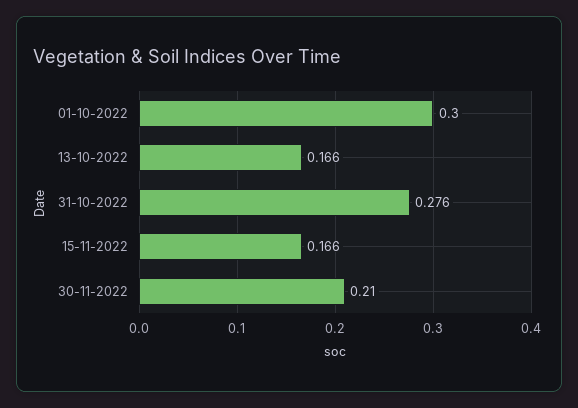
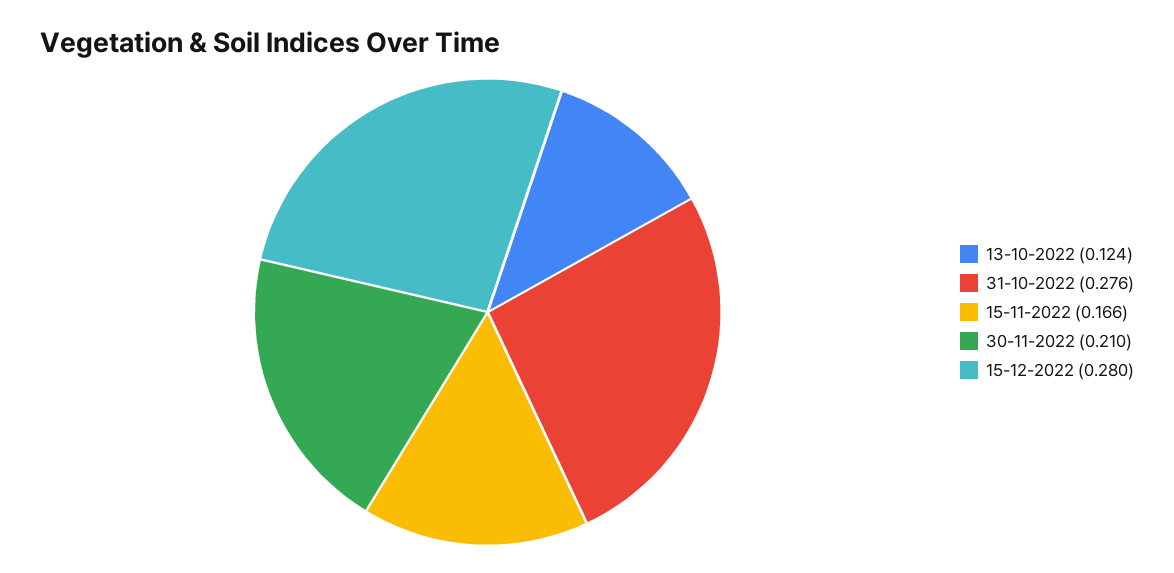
01-10-2022: 0.3 -> none
13-10-2022: 0.166 -> 0.124
15-12-2022: none -> 0.28

